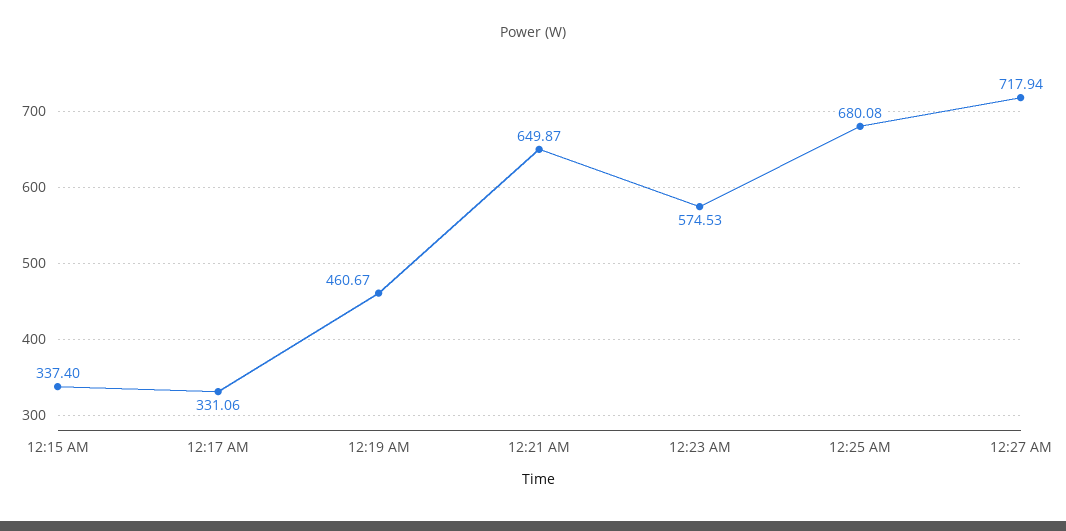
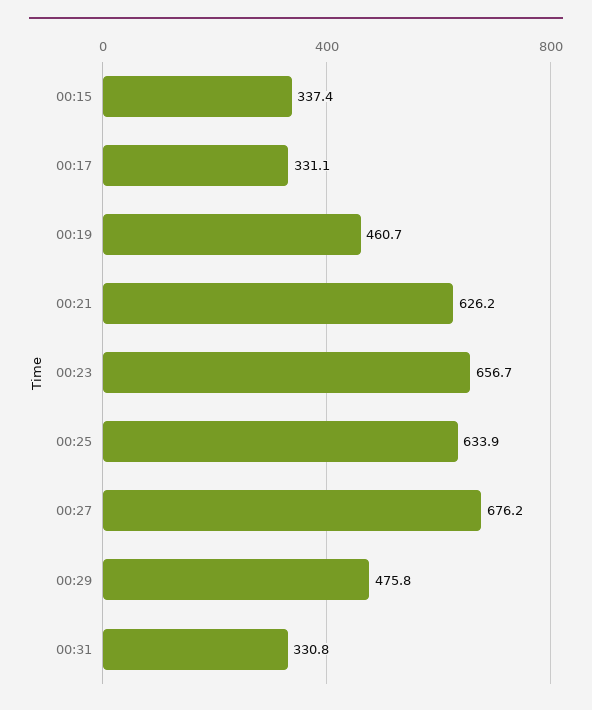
12:21 AM: 649.87 -> 626.2
12:23 AM: 574.53 -> 656.7
12:25 AM: 680.08 -> 633.9
12:27 AM: 717.94 -> 676.2
00:29: none -> 475.8
00:31: none -> 330.8

